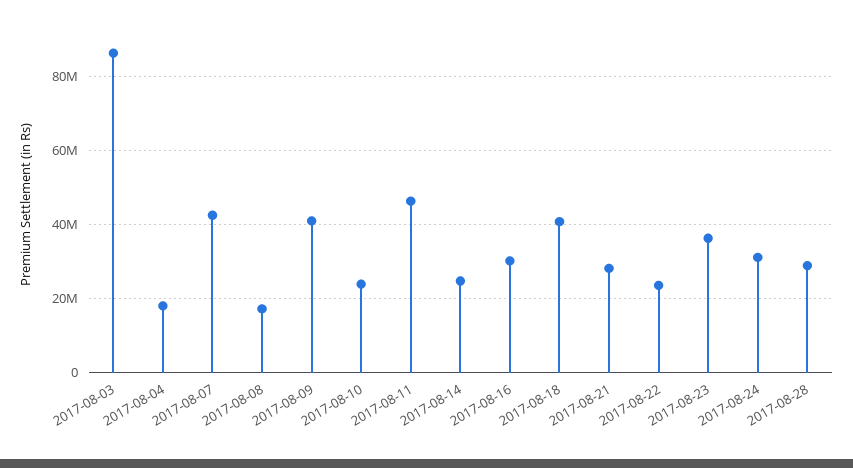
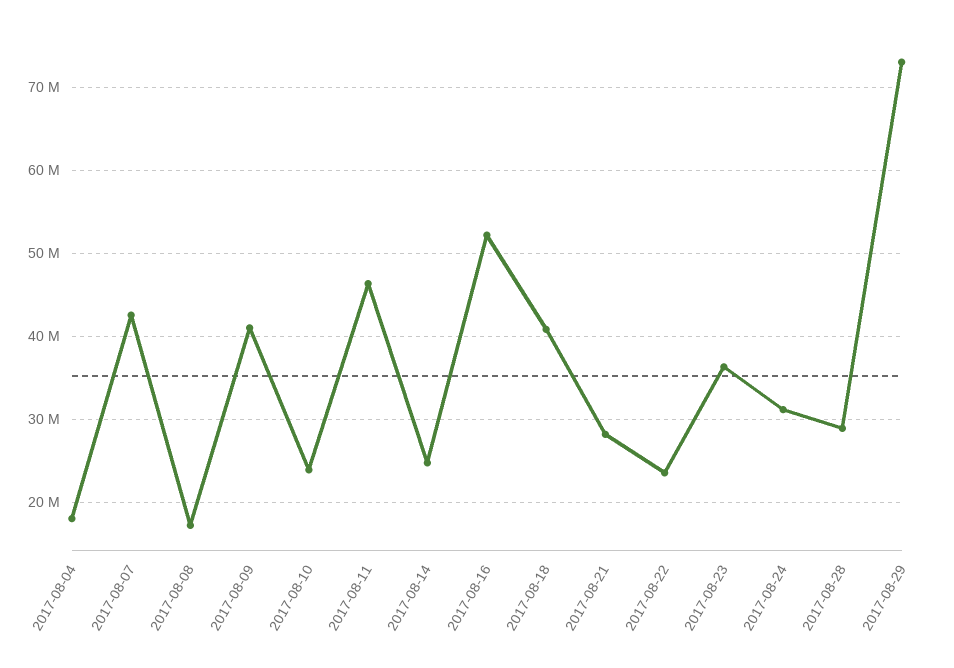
2017-08-03: 86000000 -> none
2017-08-16: 30000000 -> 52000000
2017-08-29: none -> 73000000

